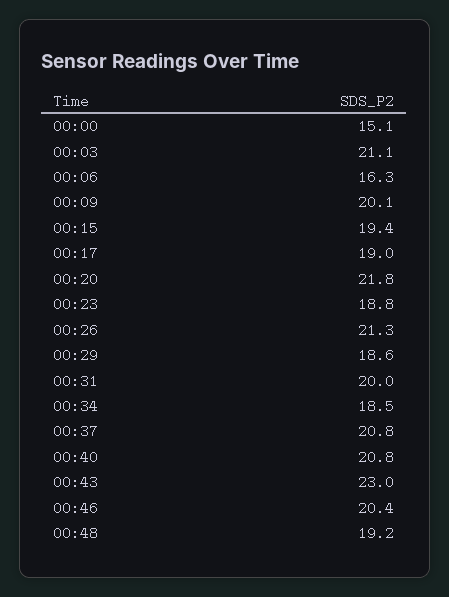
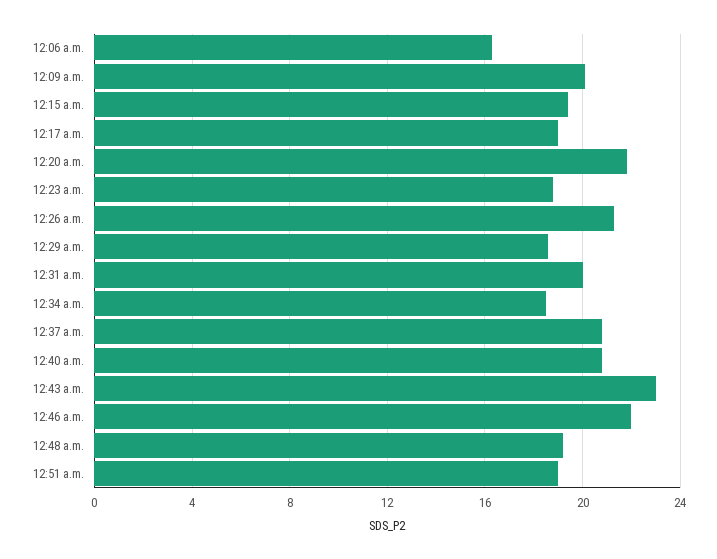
00:00: 15.1 -> none
00:03: 21.1 -> none
00:46: 20.4 -> 22
12:51 a.m.: none -> 19

